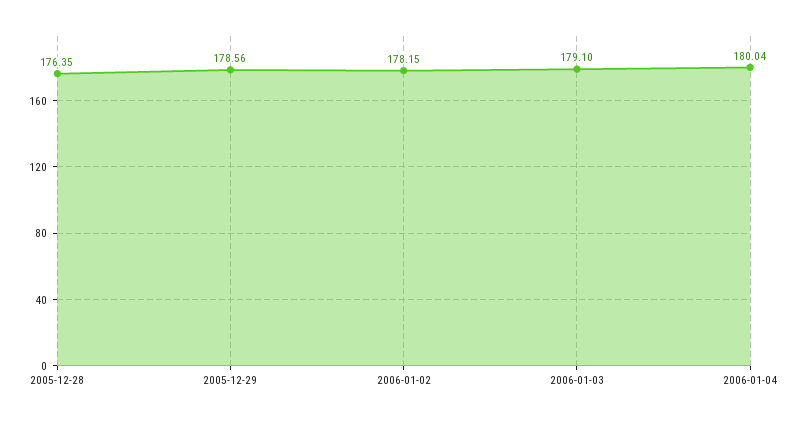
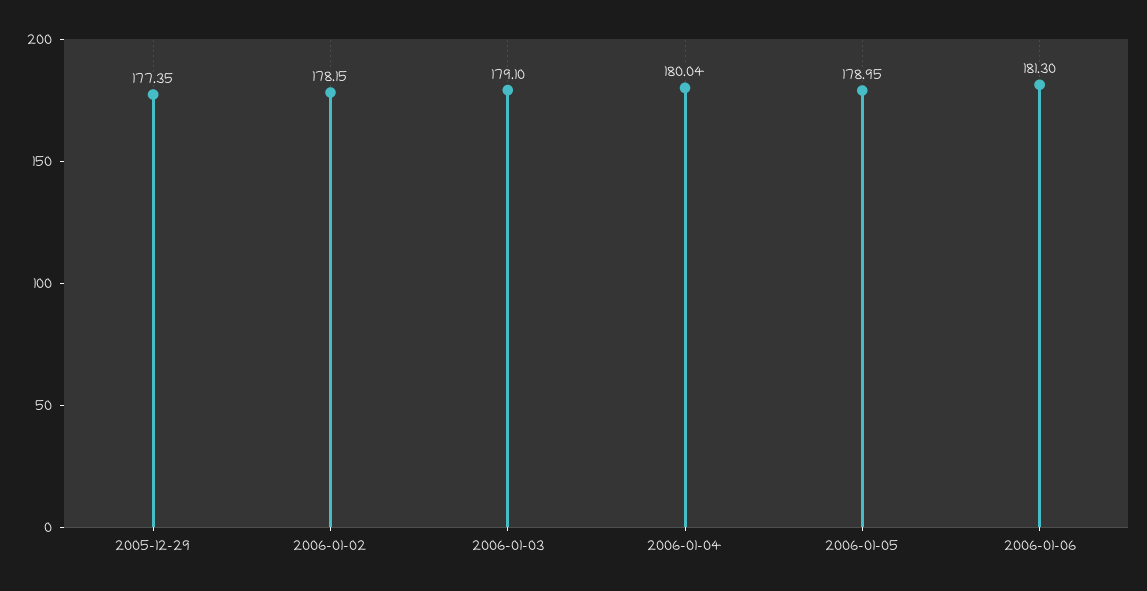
2005-12-28: 176.35 -> none
2005-12-29: 178.56 -> 177.35
2006-01-05: none -> 178.95
2006-01-06: none -> 181.3

